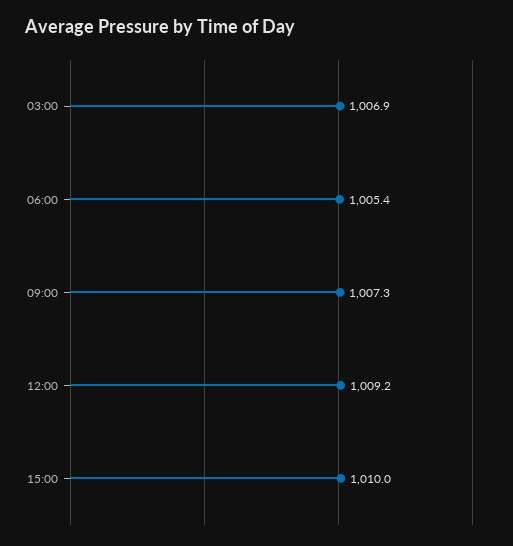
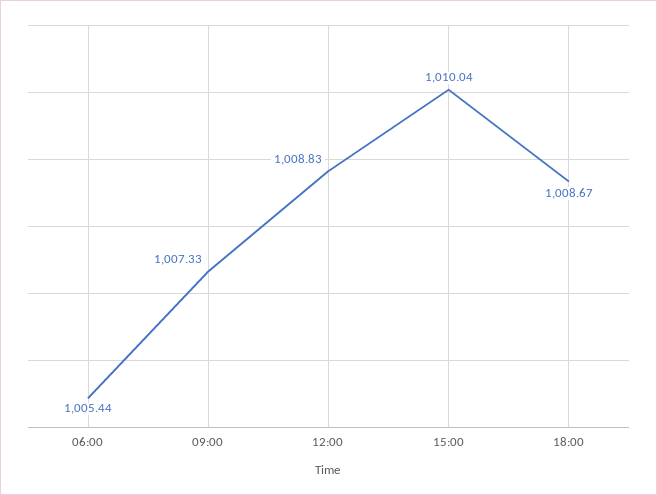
03:00: 1006.9 -> none
12:00: 1009.2 -> 1008.83
18:00: none -> 1008.67

